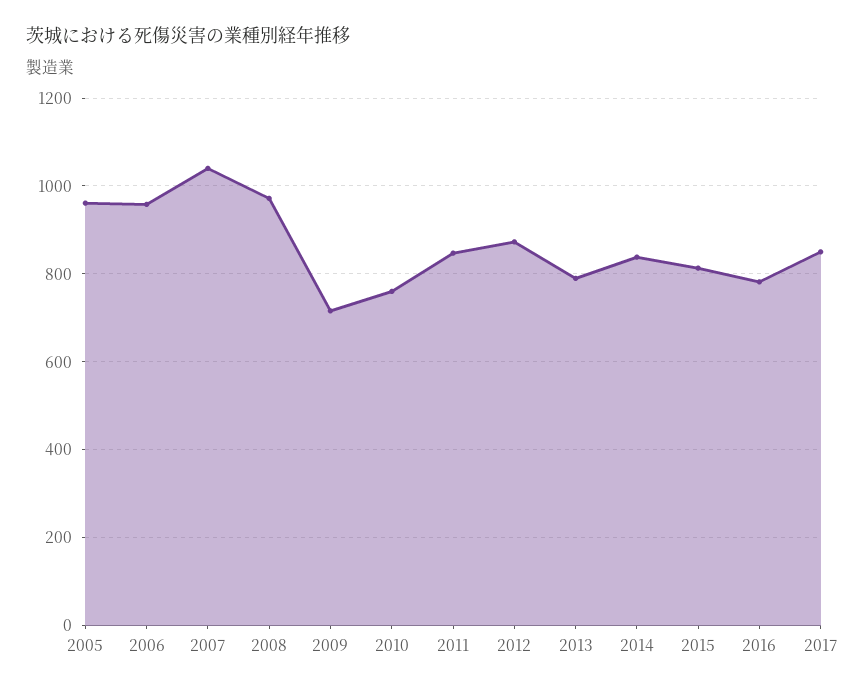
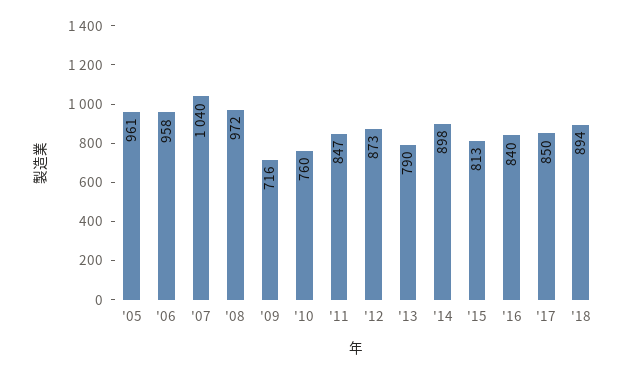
2014: 840 -> 898
2016: 780 -> 840
'18: none -> 894

